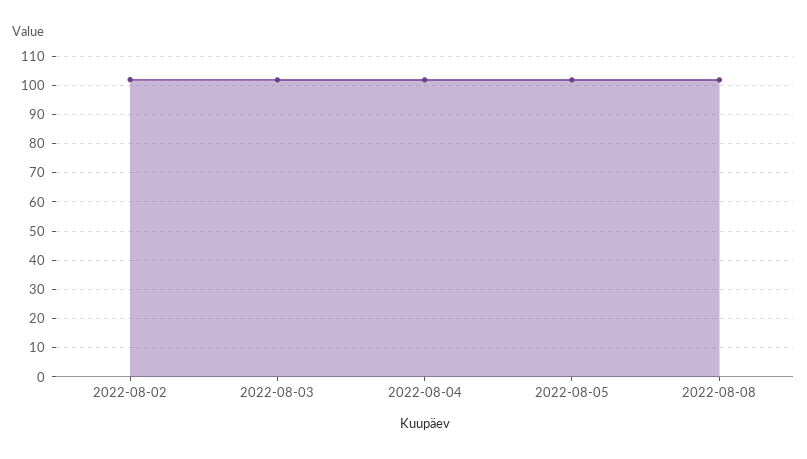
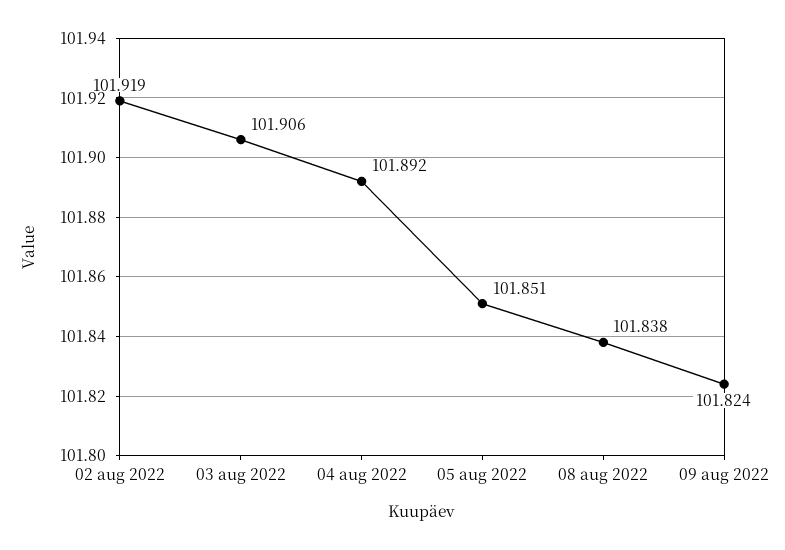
09 aug 2022: none -> 101.824

